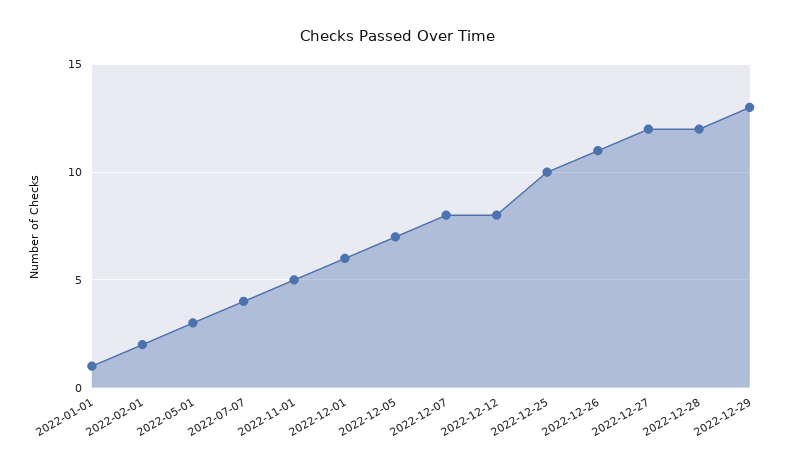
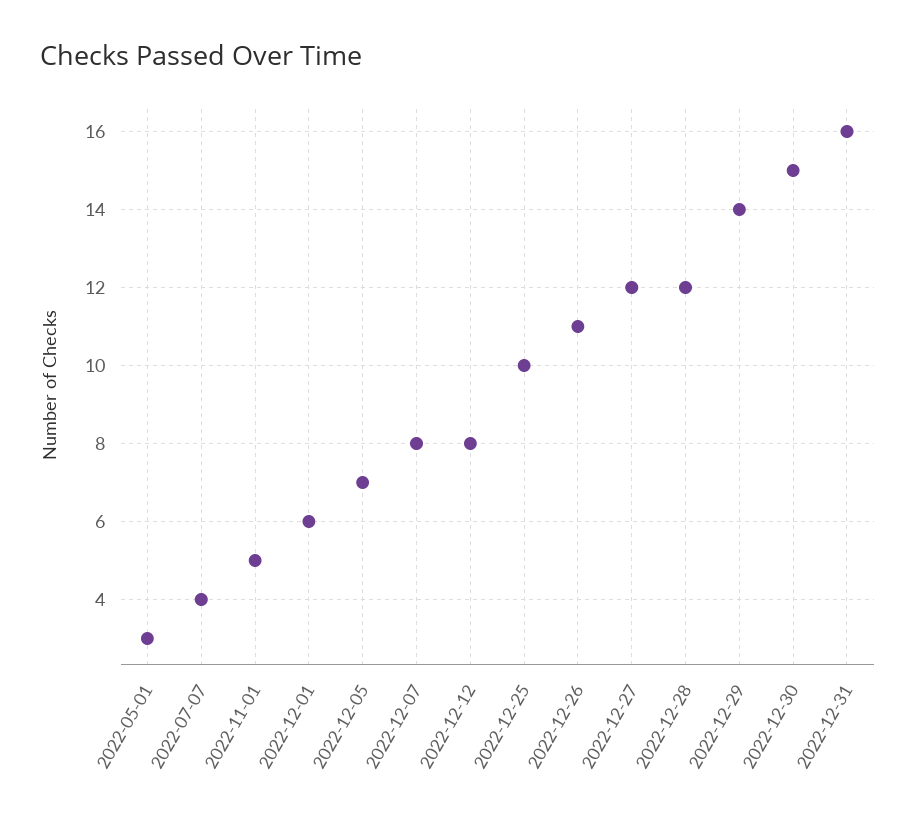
2022-01-01: 1 -> none
2022-02-01: 2 -> none
2022-12-29: 13 -> 14
2022-12-30: none -> 15
2022-12-31: none -> 16

